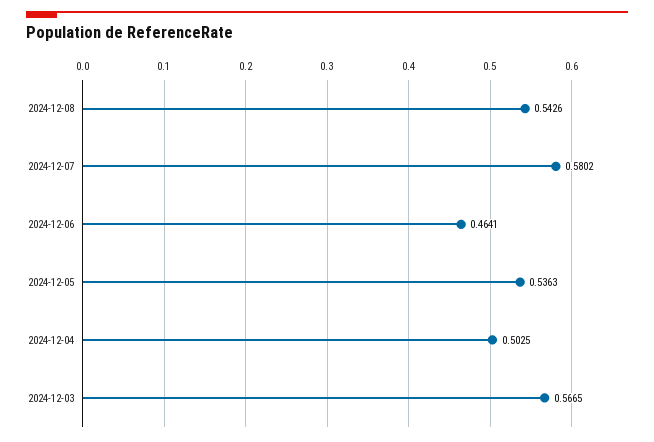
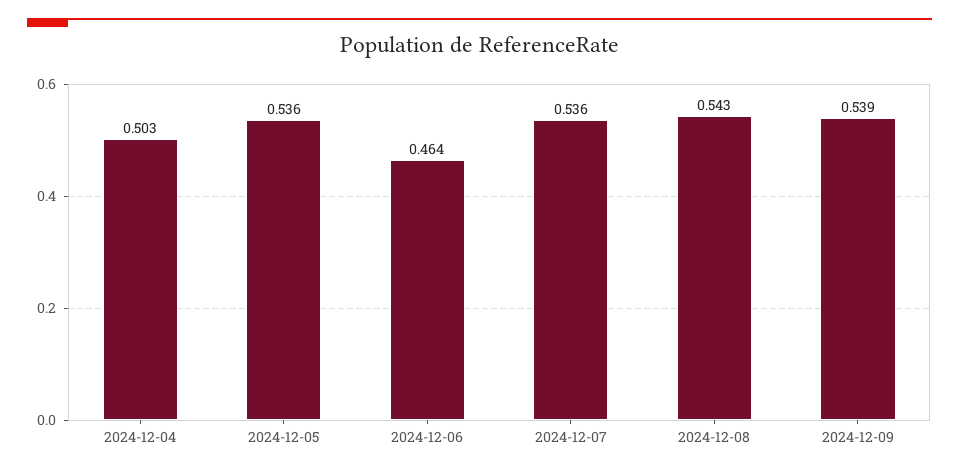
2024-12-07: 0.5802 -> 0.536
2024-12-03: 0.5665 -> none
2024-12-09: none -> 0.539

